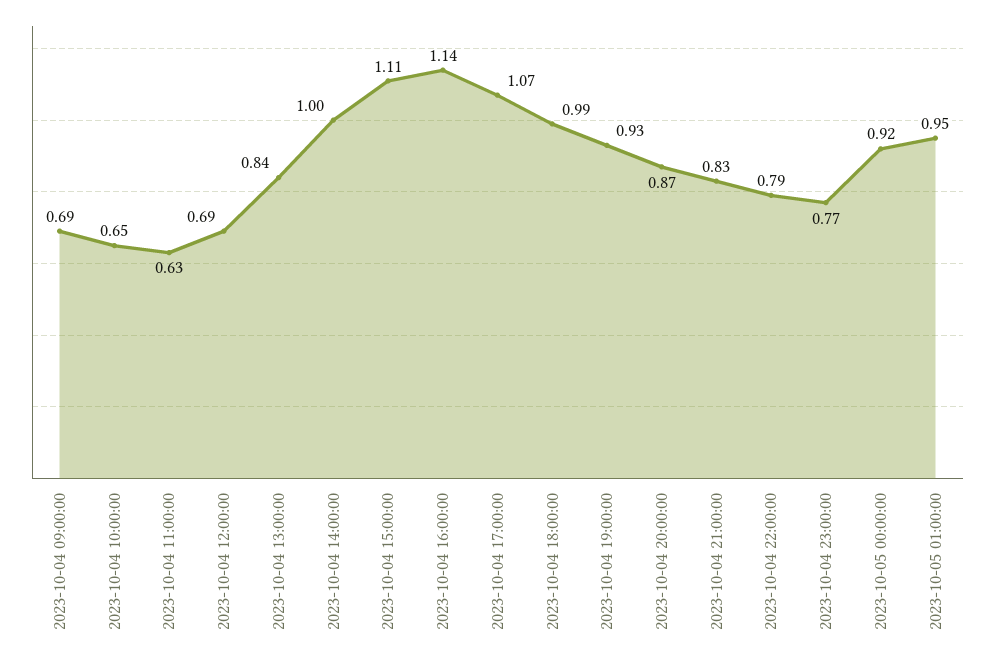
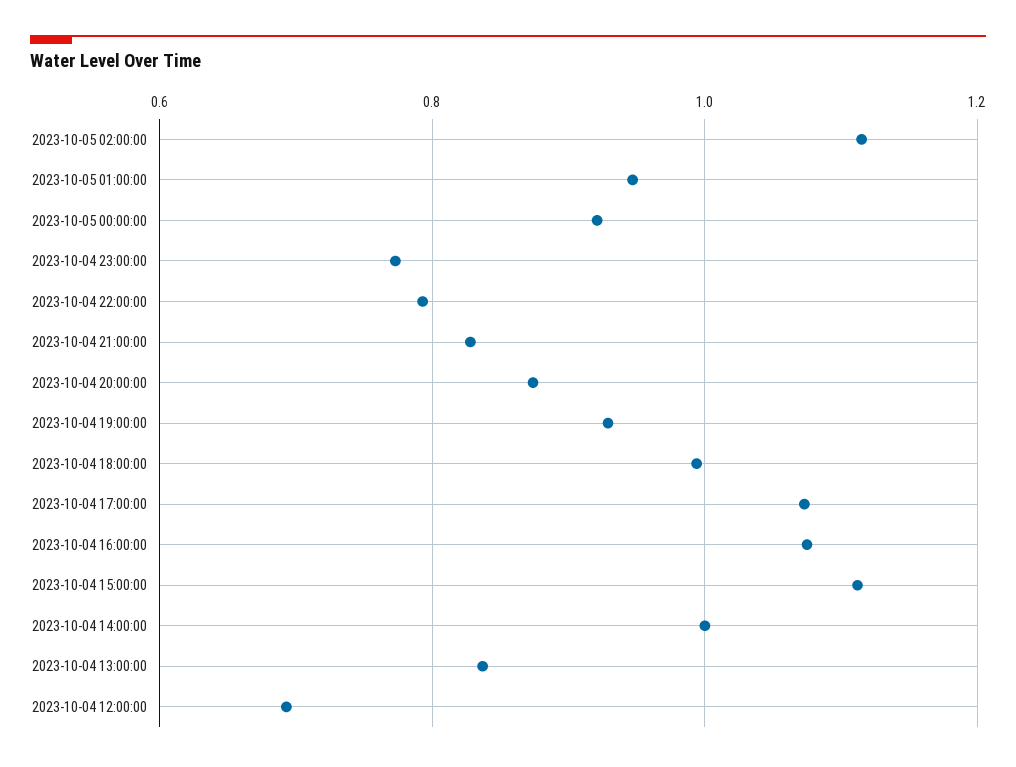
2023-10-04 09:00:00: 0.69 -> none
2023-10-04 10:00:00: 0.65 -> none
2023-10-04 11:00:00: 0.63 -> none
2023-10-04 16:00:00: 1.14 -> 1.08
2023-10-05 02:00:00: none -> 1.12

